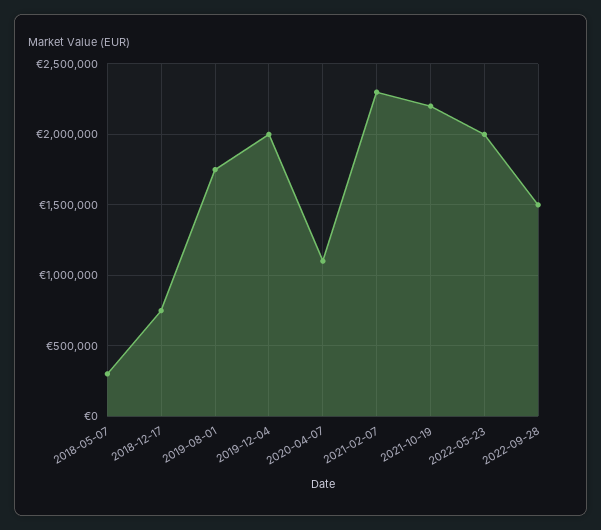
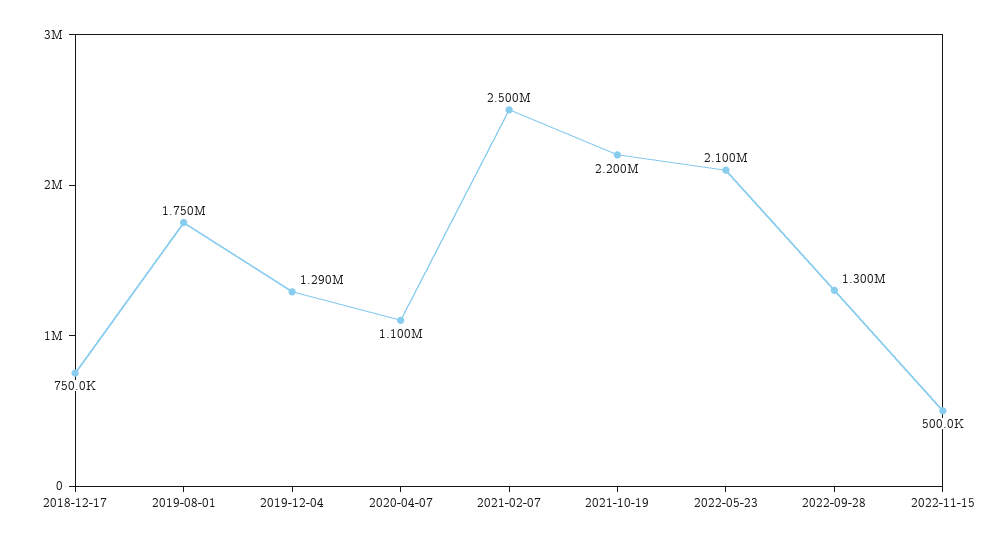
2018-05-07: 300000 -> none
2019-12-04: 2000000 -> 1290000
2021-02-07: 2300000 -> 2500000
2022-05-23: 2000000 -> 2100000
2022-09-28: 1500000 -> 1300000
2022-11-15: none -> 500000

